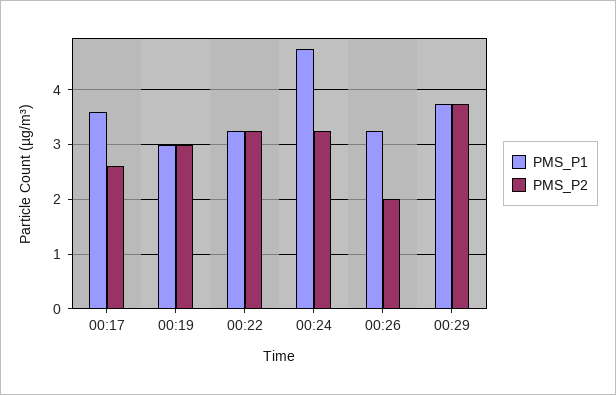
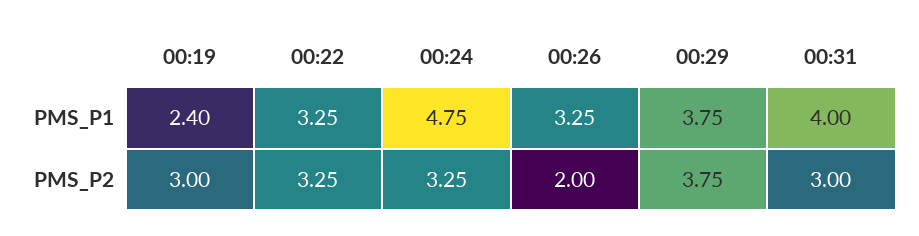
PMS_P1, 00:17: 3.6 -> none
PMS_P2, 00:17: 2.6 -> none
PMS_P1, 00:19: 3 -> 2.4
PMS_P1, 00:31: none -> 4
PMS_P2, 00:31: none -> 3

